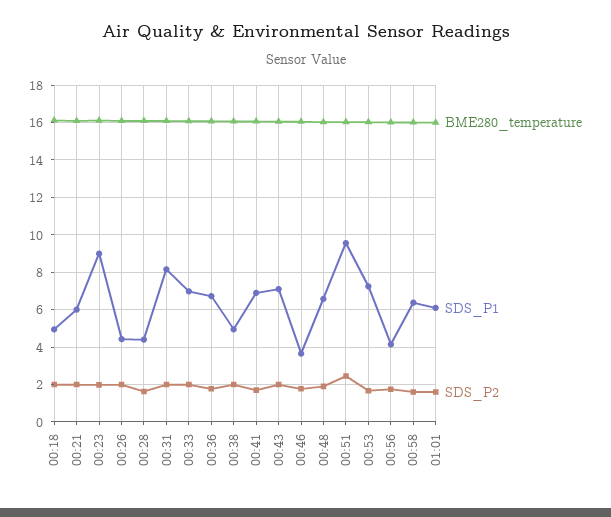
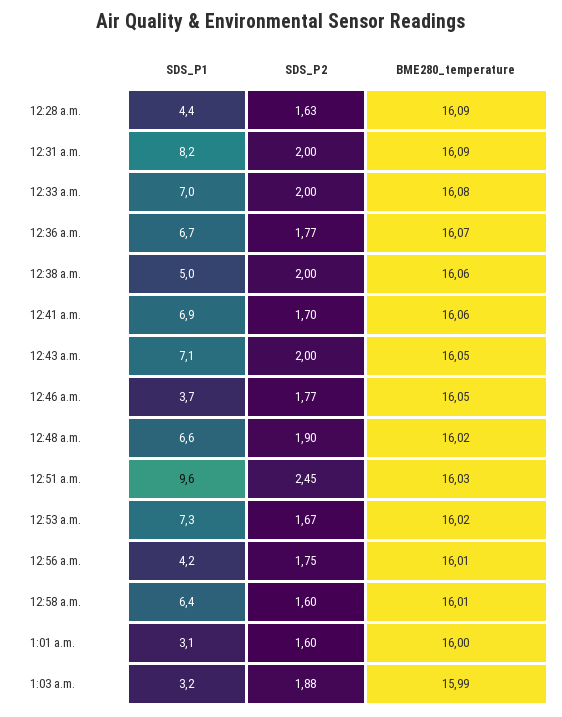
BME280_temperature, 00:18: 16 -> none
SDS_P1, 00:18: 5 -> none
SDS_P2, 00:18: 2 -> none
BME280_temperature, 00:21: 16 -> none
SDS_P1, 00:21: 6 -> none
SDS_P2, 00:21: 2 -> none
BME280_temperature, 00:23: 16 -> none
SDS_P1, 00:23: 9 -> none
SDS_P2, 00:23: 2 -> none
BME280_temperature, 00:26: 16 -> none
SDS_P1, 00:26: 4.5 -> none
SDS_P2, 00:26: 2 -> none
SDS_P1, 01:01: 6 -> 3.1
SDS_P1, 1:03 a.m.: none -> 3.2
SDS_P2, 1:03 a.m.: none -> 1.88
BME280_temperature, 1:03 a.m.: none -> 15.99

